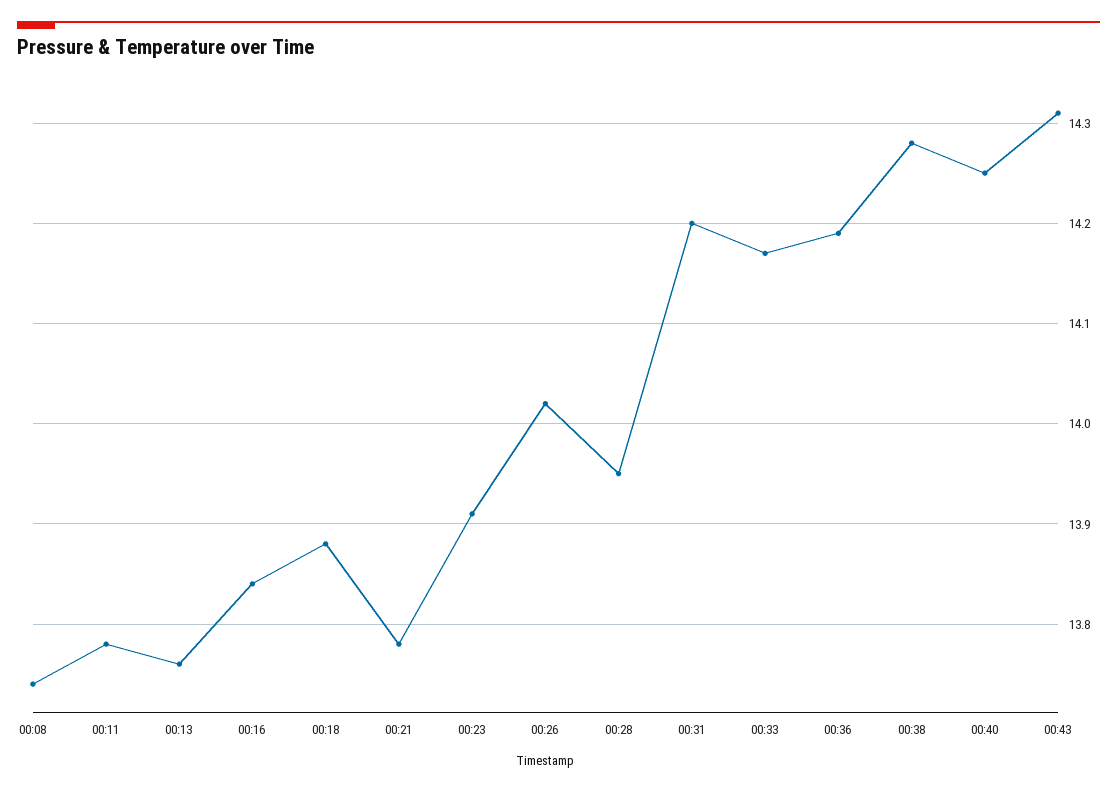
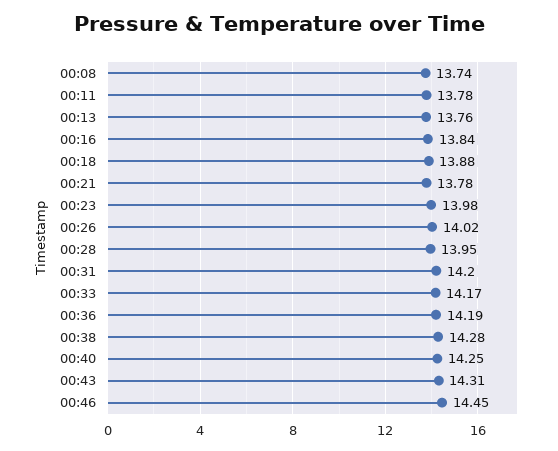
00:23: 13.91 -> 13.98
00:46: none -> 14.45

